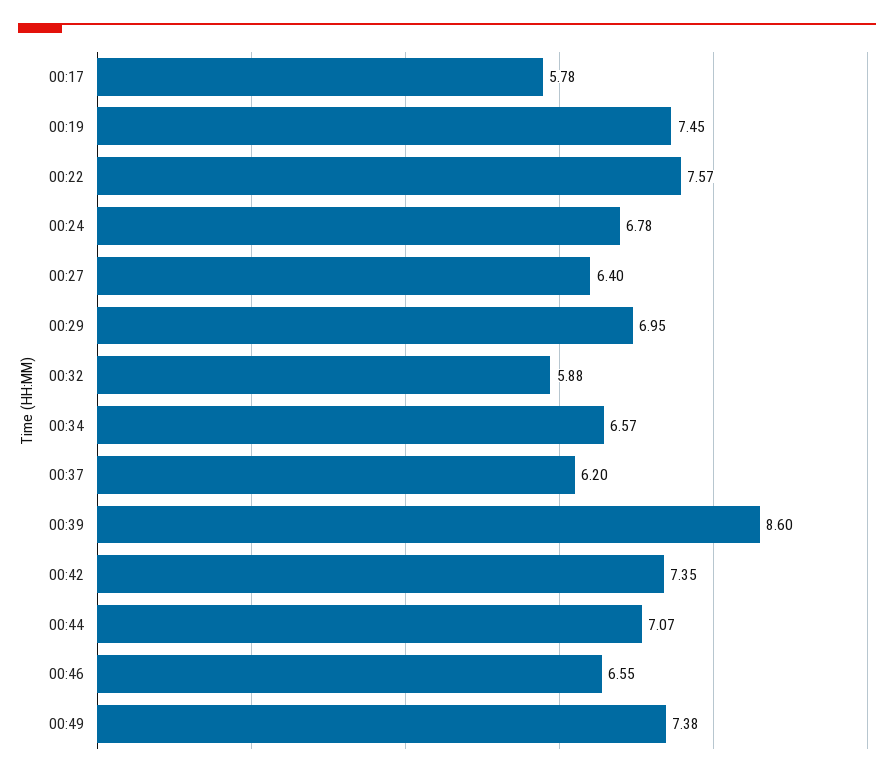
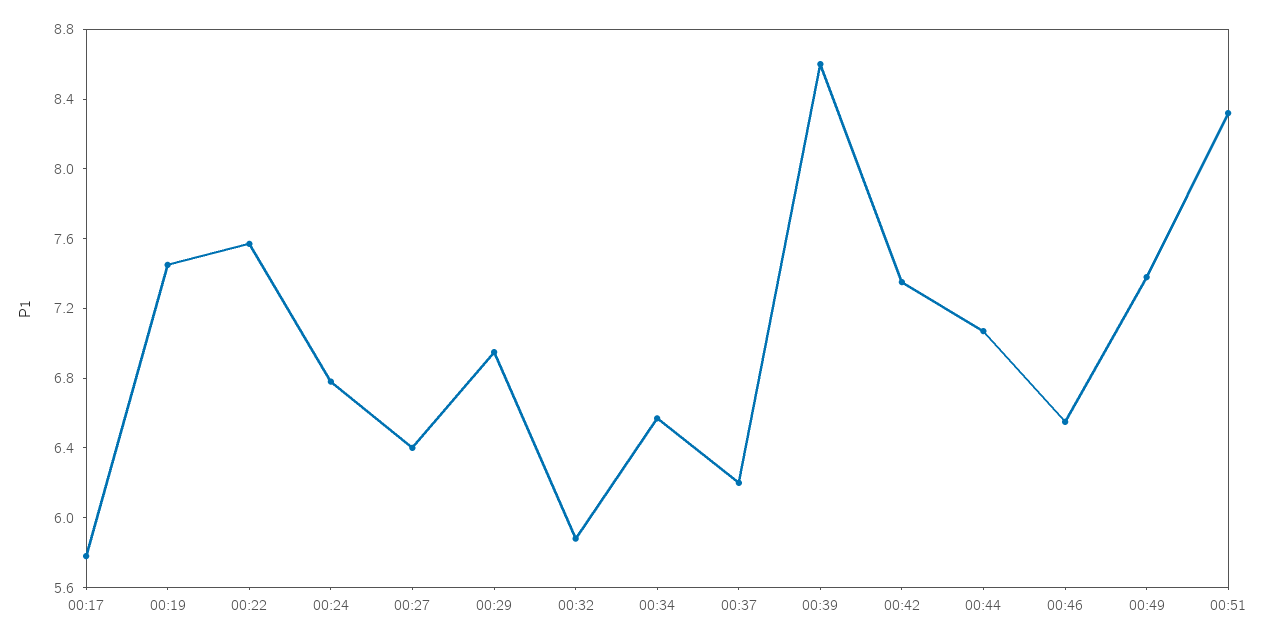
00:51: none -> 8.3

